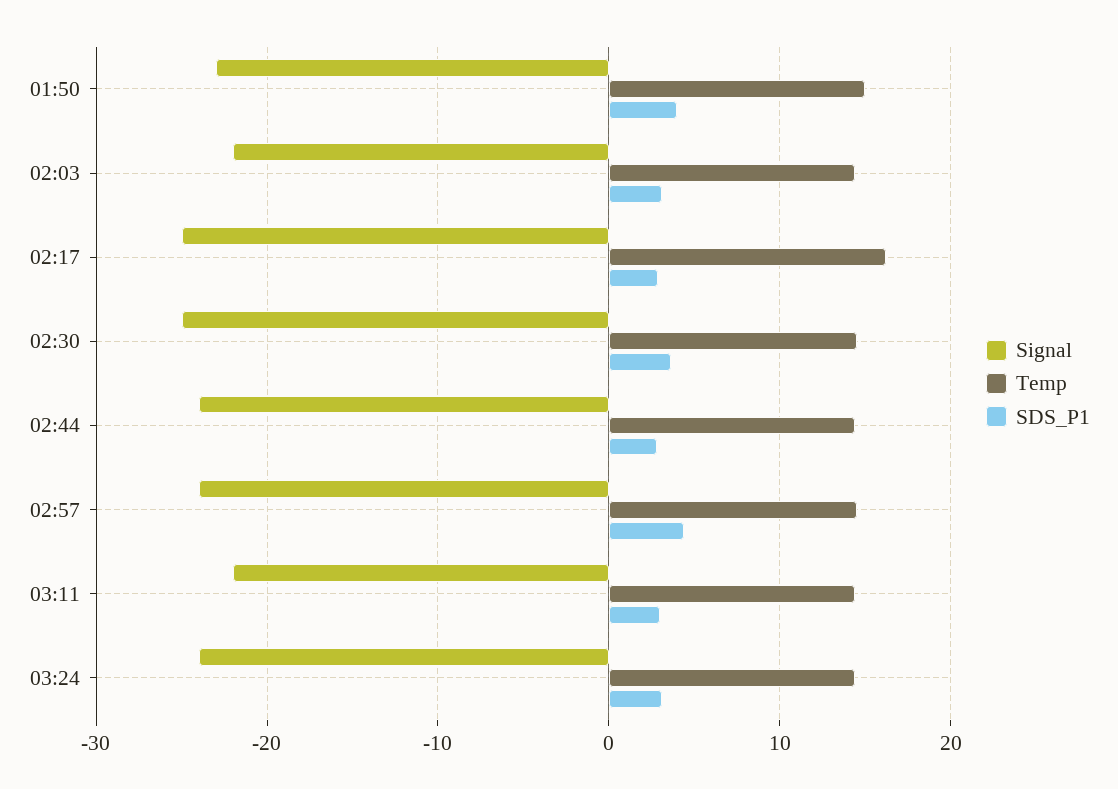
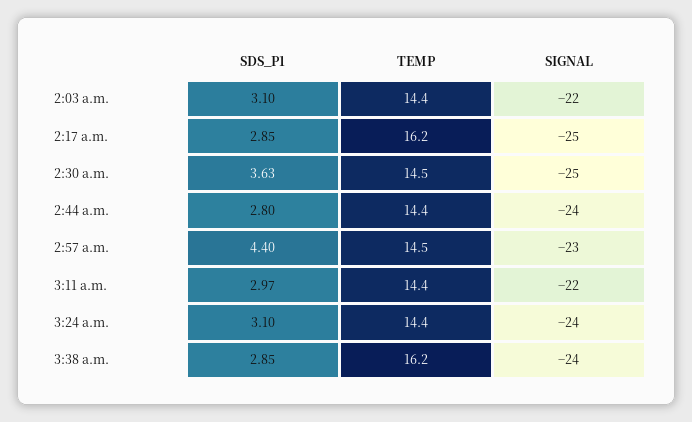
Signal, 01:50: -23 -> none
Temp, 01:50: 15 -> none
SDS_P1, 01:50: 4 -> none
Signal, 02:57: -24 -> -23
SDS_P1, 3:38 a.m.: none -> 2.85
Temp, 3:38 a.m.: none -> 16.2
Signal, 3:38 a.m.: none -> -24

